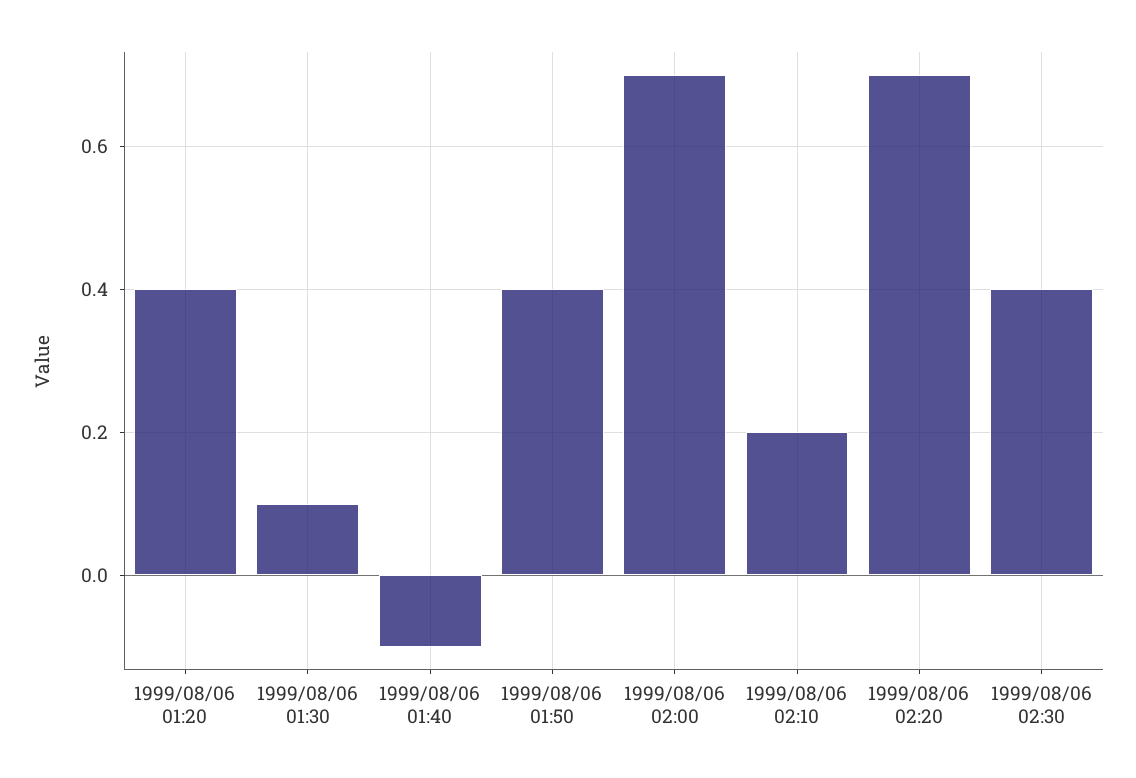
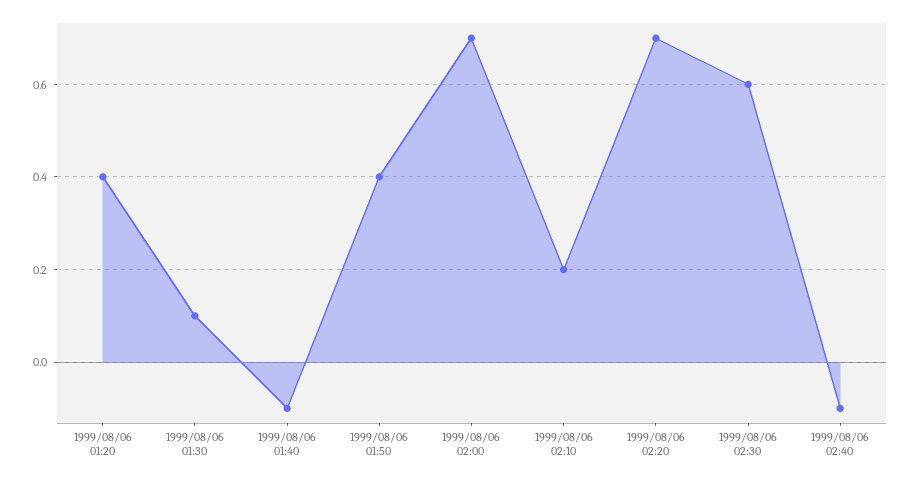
1999/08/06 02:30: 0.4 -> 0.6
1999/08/06 02:40: none -> -0.1

